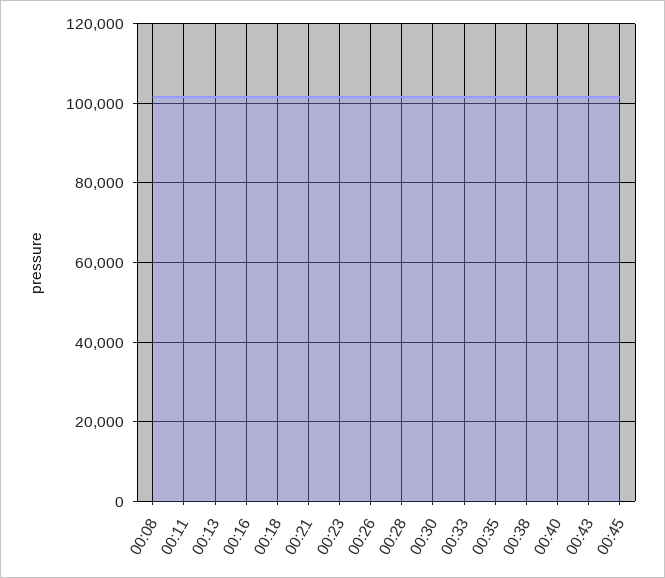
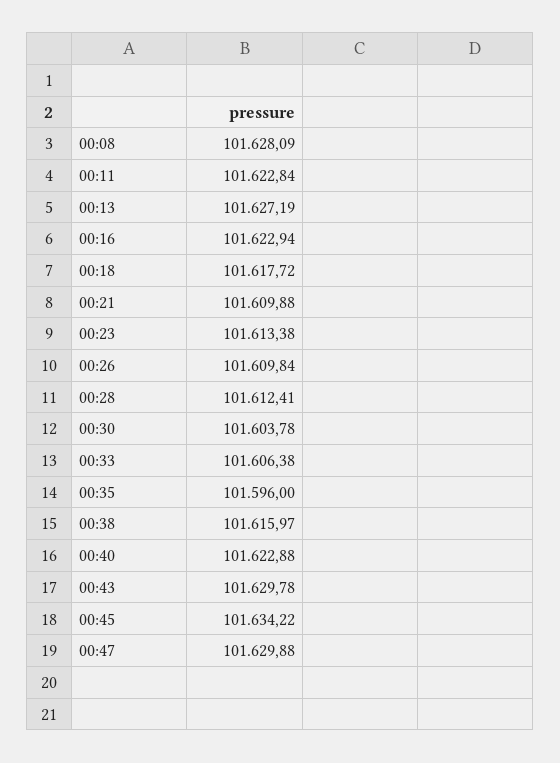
00:47: none -> 101629.88

